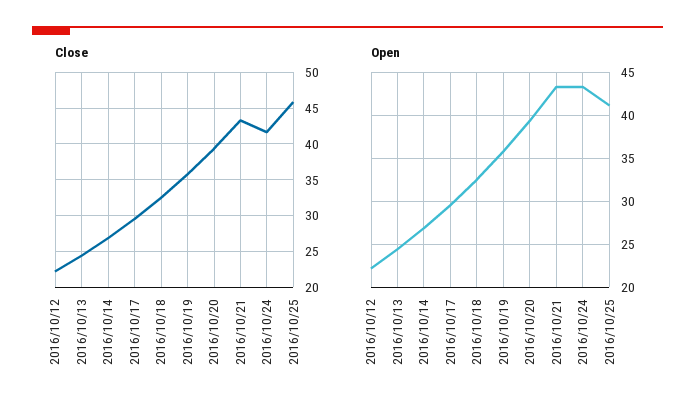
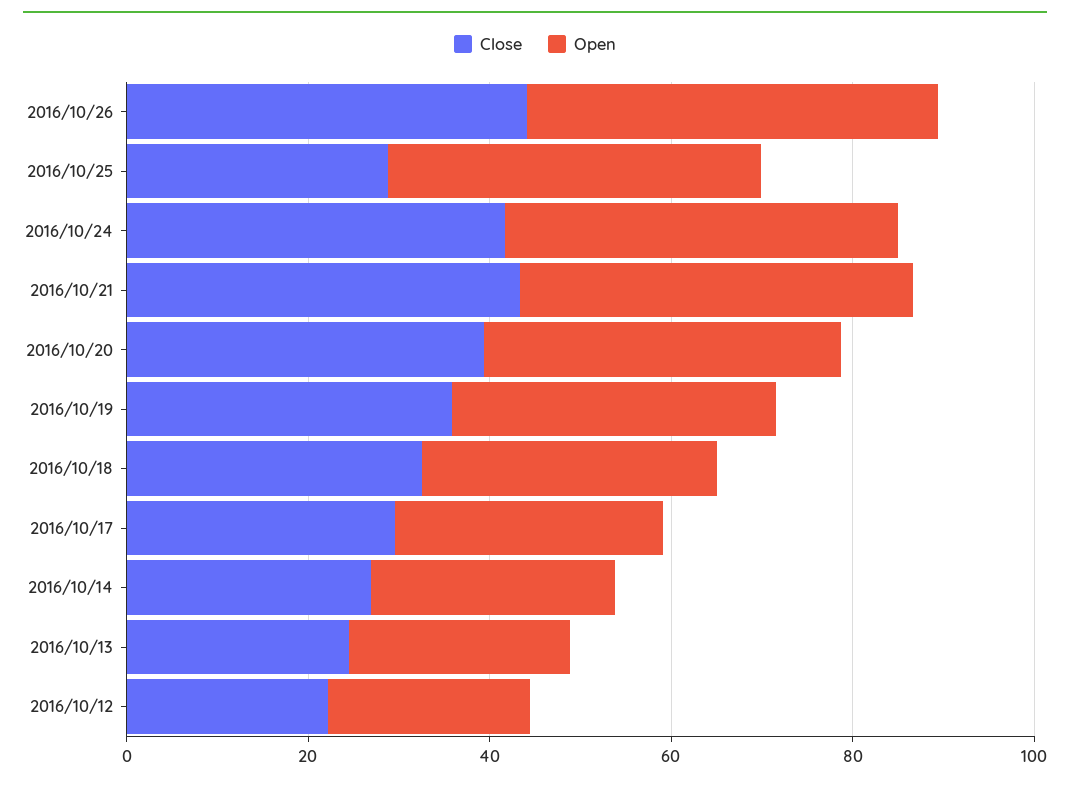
Close, 2016/10/25: 46 -> 30
Close, 2016/10/26: none -> 45
Open, 2016/10/26: none -> 45

